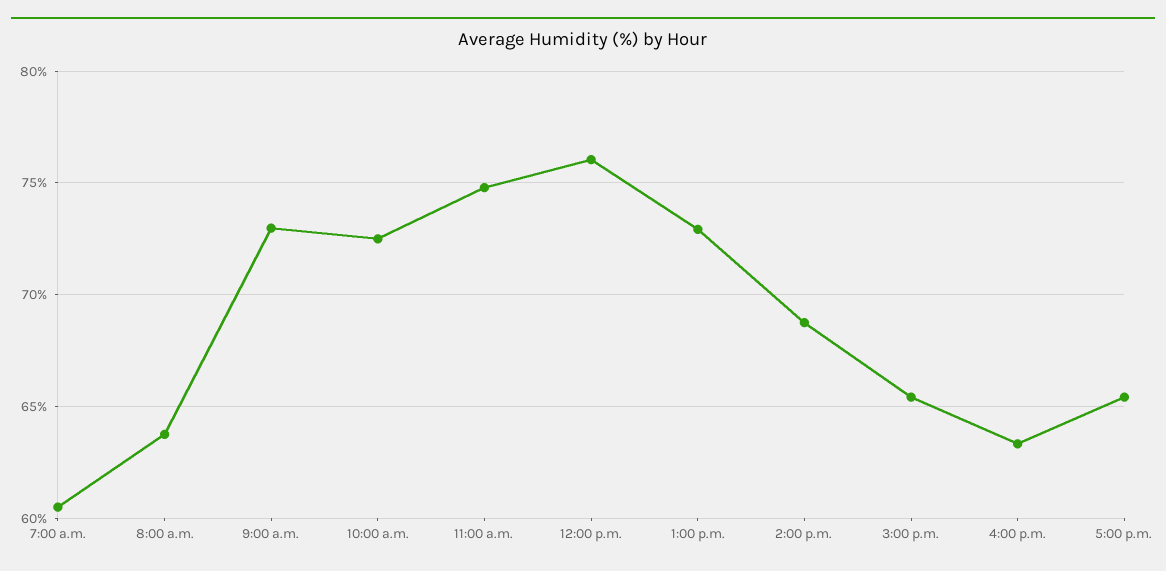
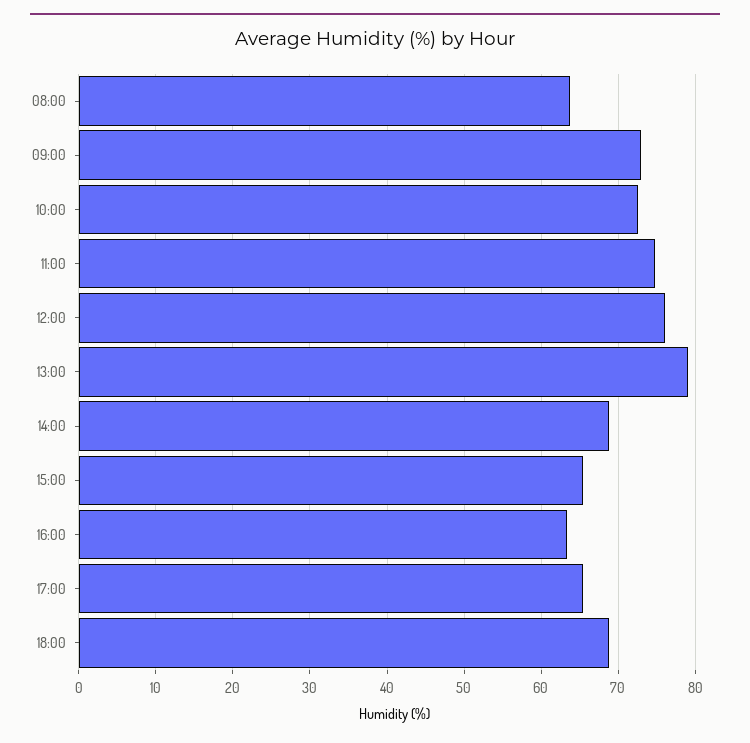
7:00 a.m.: 60.5 -> none
1:00 p.m.: 73 -> 79
18:00: none -> 69

